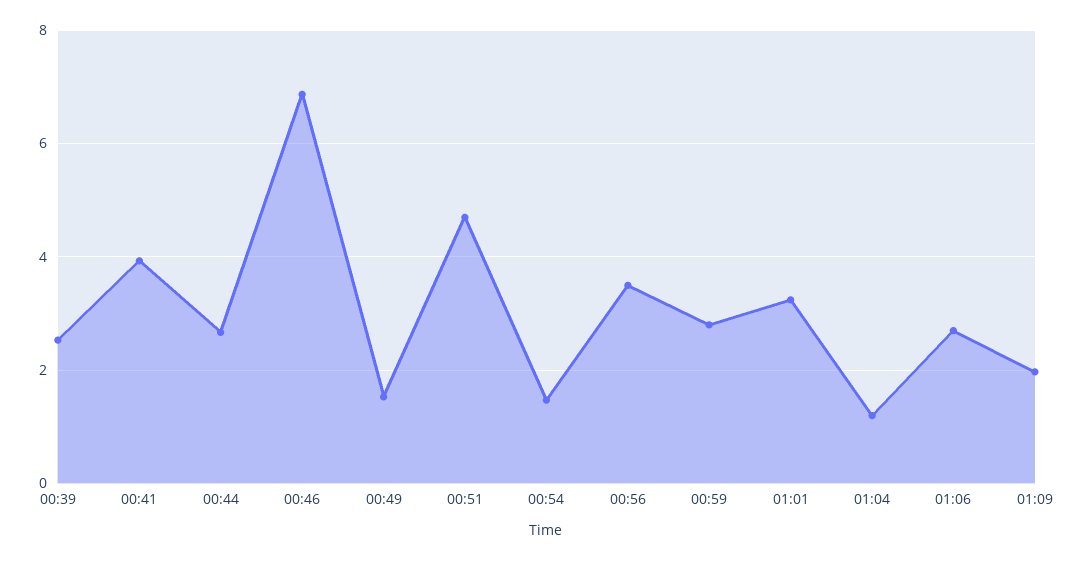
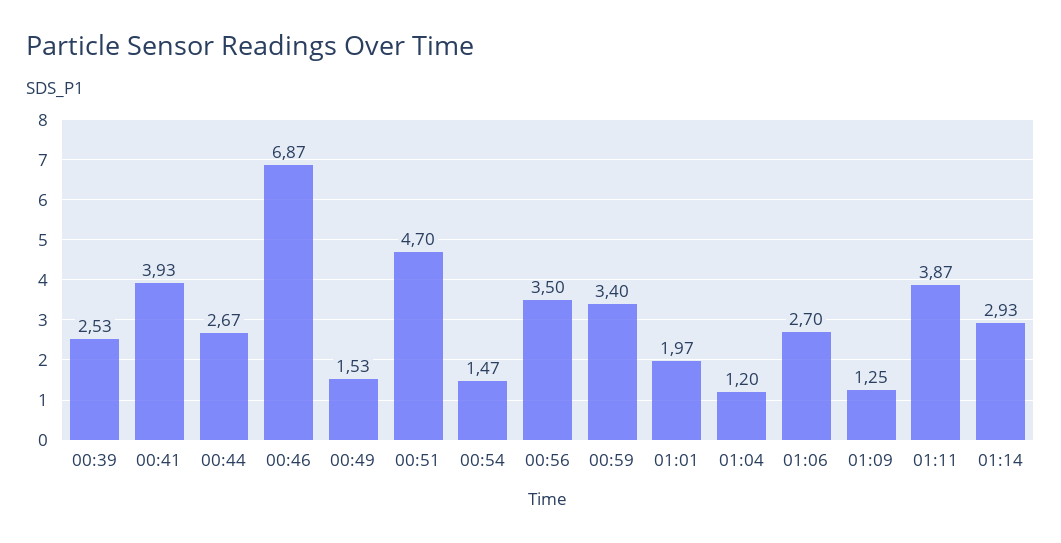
00:59: 2.8 -> 3.4
01:01: 3.2 -> 1.97
01:09: 2 -> 1.25
01:11: none -> 3.87
01:14: none -> 2.93

